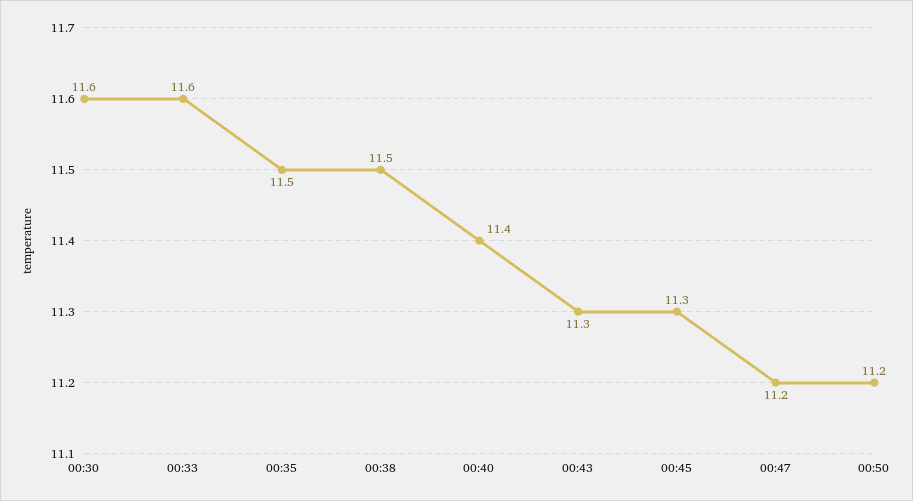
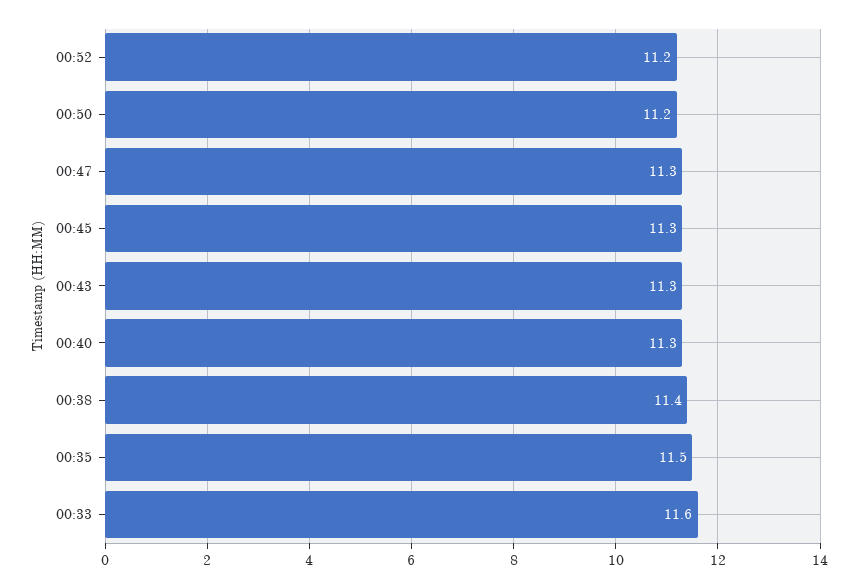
00:30: 11.6 -> none
00:38: 11.5 -> 11.4
00:40: 11.4 -> 11.3
00:47: 11.2 -> 11.3
00:52: none -> 11.2

